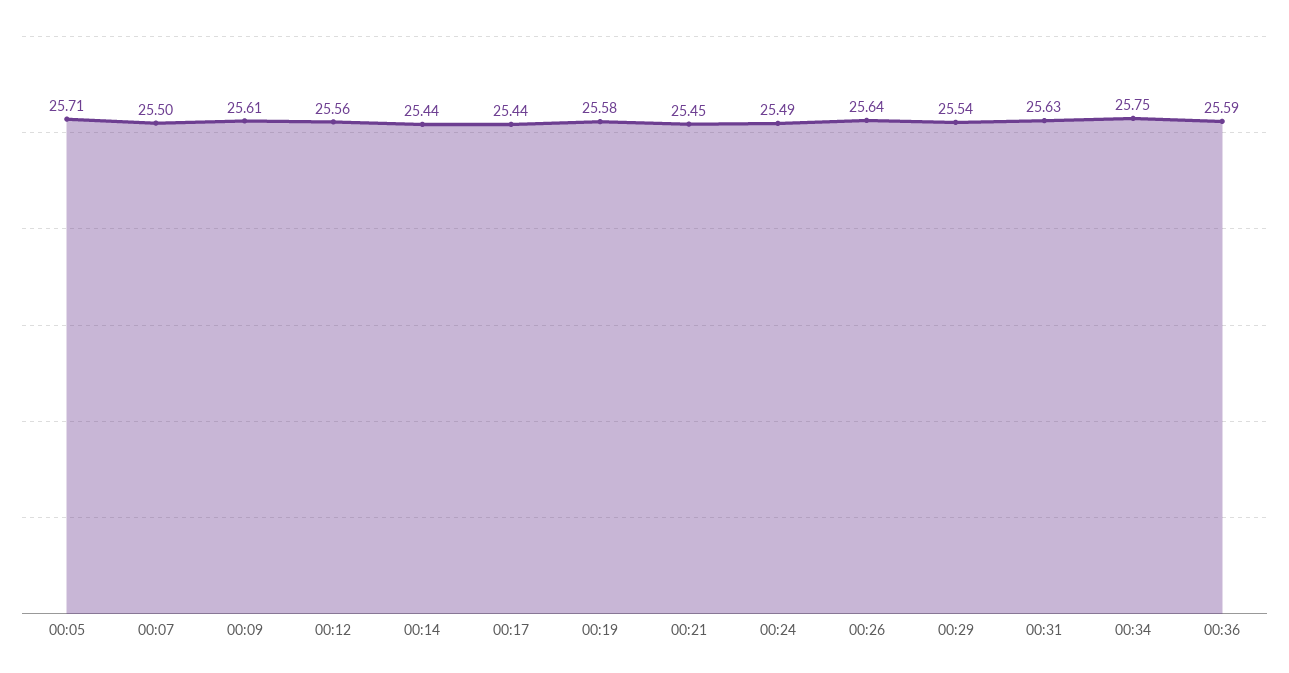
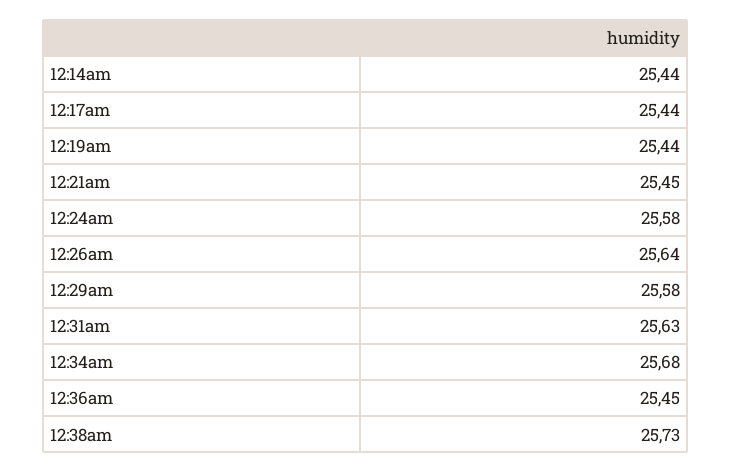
00:05: 25.71 -> none
00:07: 25.5 -> none
00:09: 25.61 -> none
00:12: 25.56 -> none
00:19: 25.58 -> 25.44
00:24: 25.49 -> 25.58
00:29: 25.54 -> 25.58
00:34: 25.75 -> 25.68
00:36: 25.59 -> 25.45
12:38am: none -> 25.73

